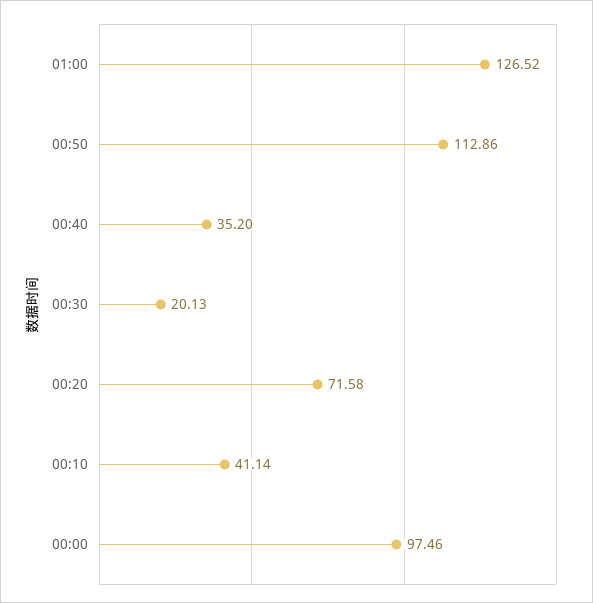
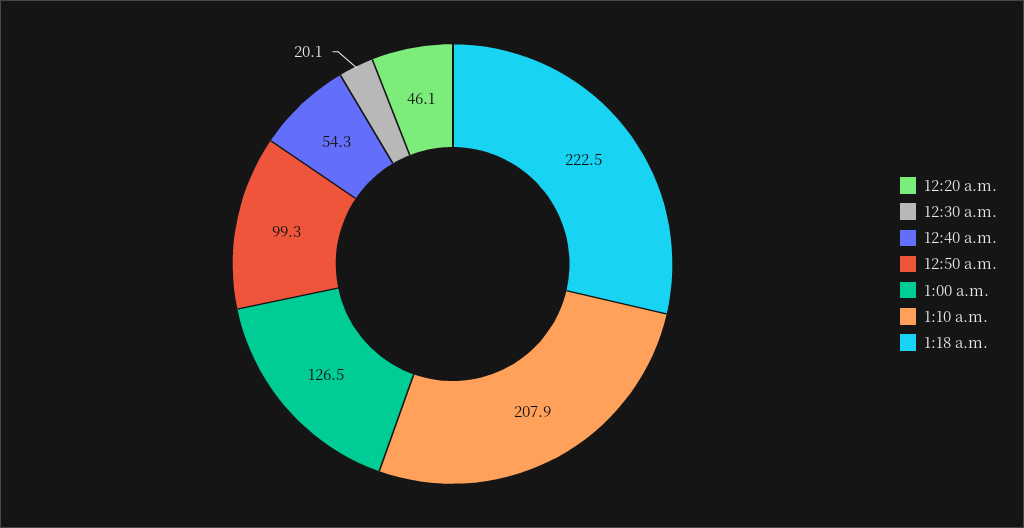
00:50: 112.86 -> 99.3
00:40: 35.2 -> 54.3
00:20: 71.58 -> 46.1
00:10: 41.14 -> none
00:00: 97.46 -> none
1:10 a.m.: none -> 207.9
1:18 a.m.: none -> 222.5

